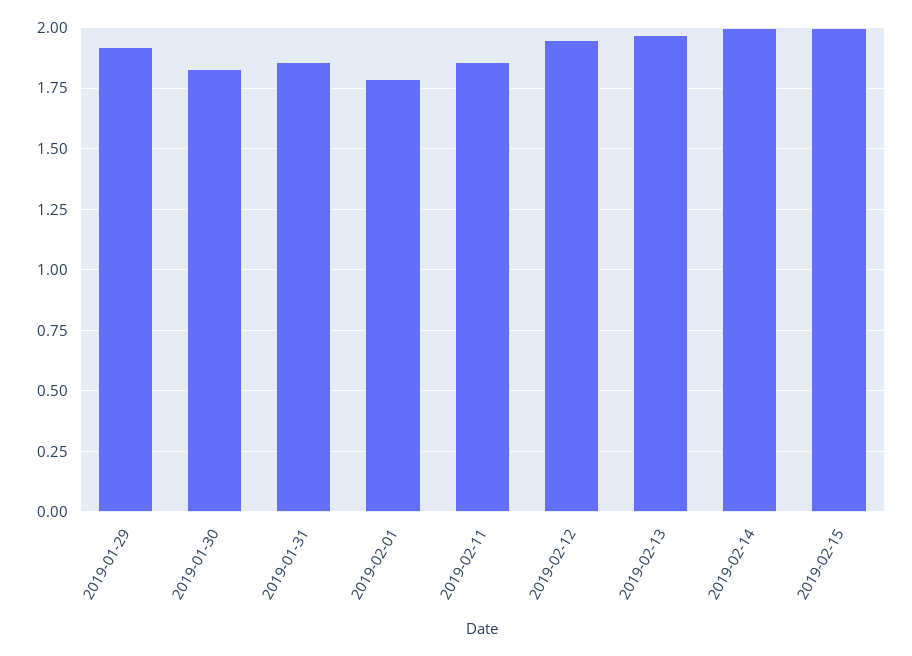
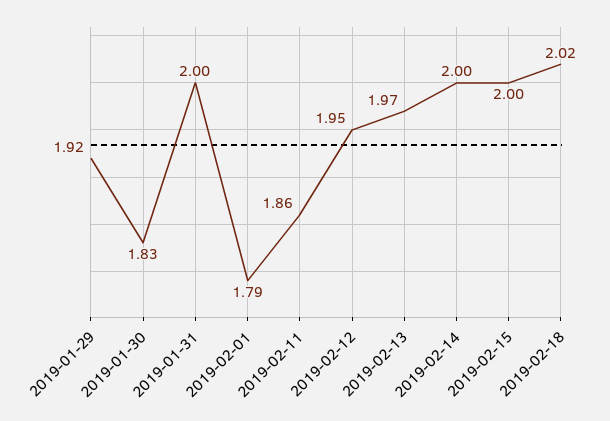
2019-01-31: 1.85 -> 2
2019-02-18: none -> 2.02

